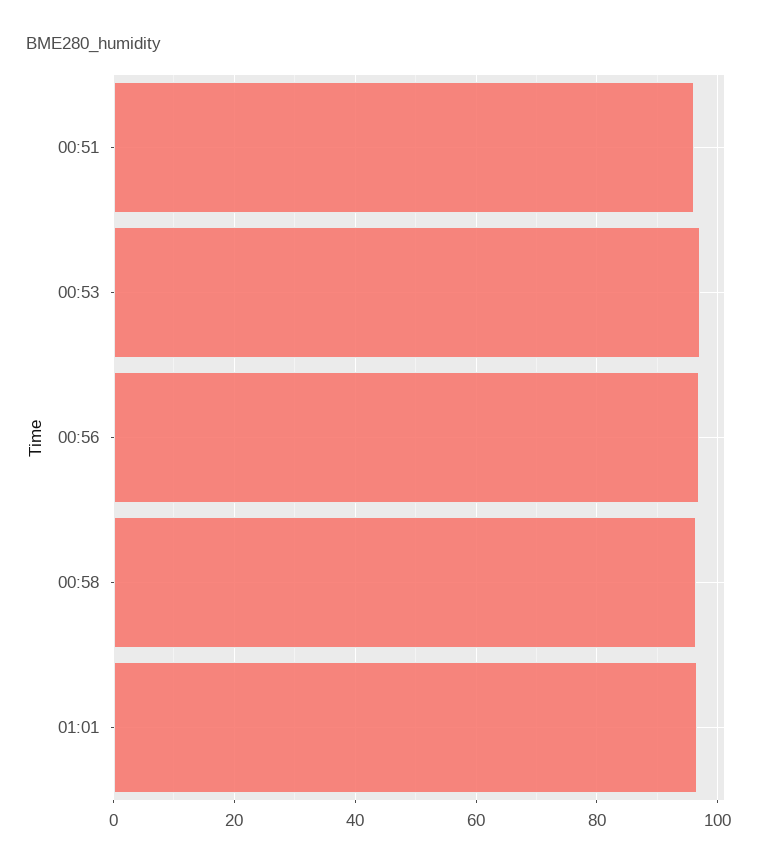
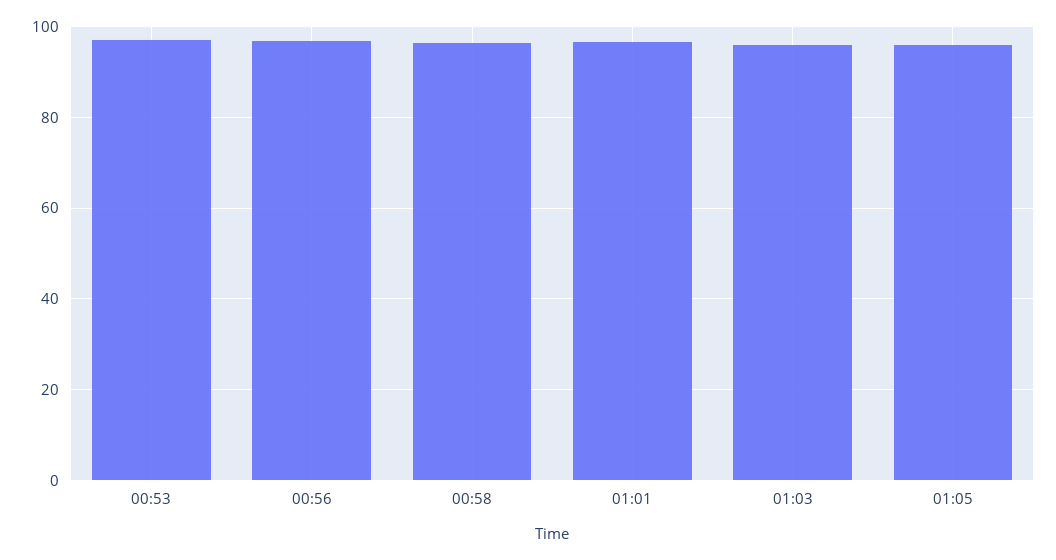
00:51: 96 -> none
01:03: none -> 96
01:05: none -> 96

